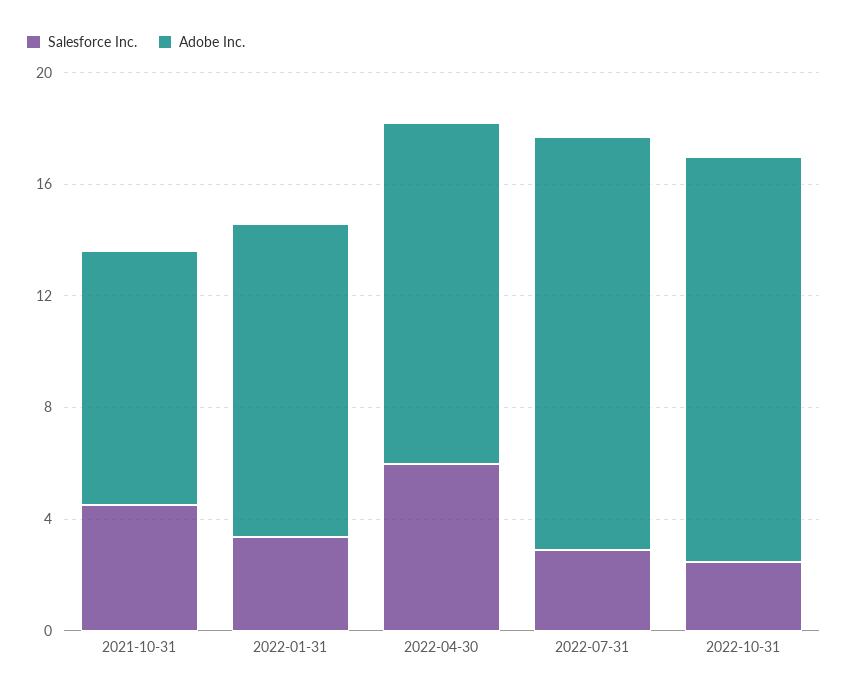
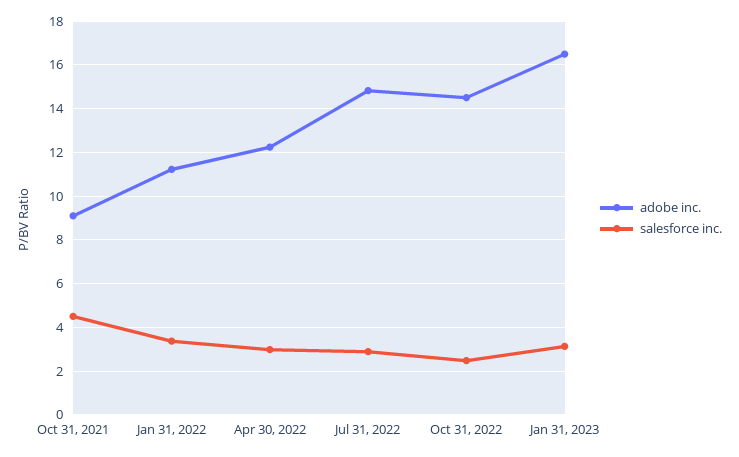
Salesforce Inc., 2022-04-30: 6 -> 3
Adobe Inc., Jan 31, 2023: none -> 16.5
Salesforce Inc., Jan 31, 2023: none -> 3

